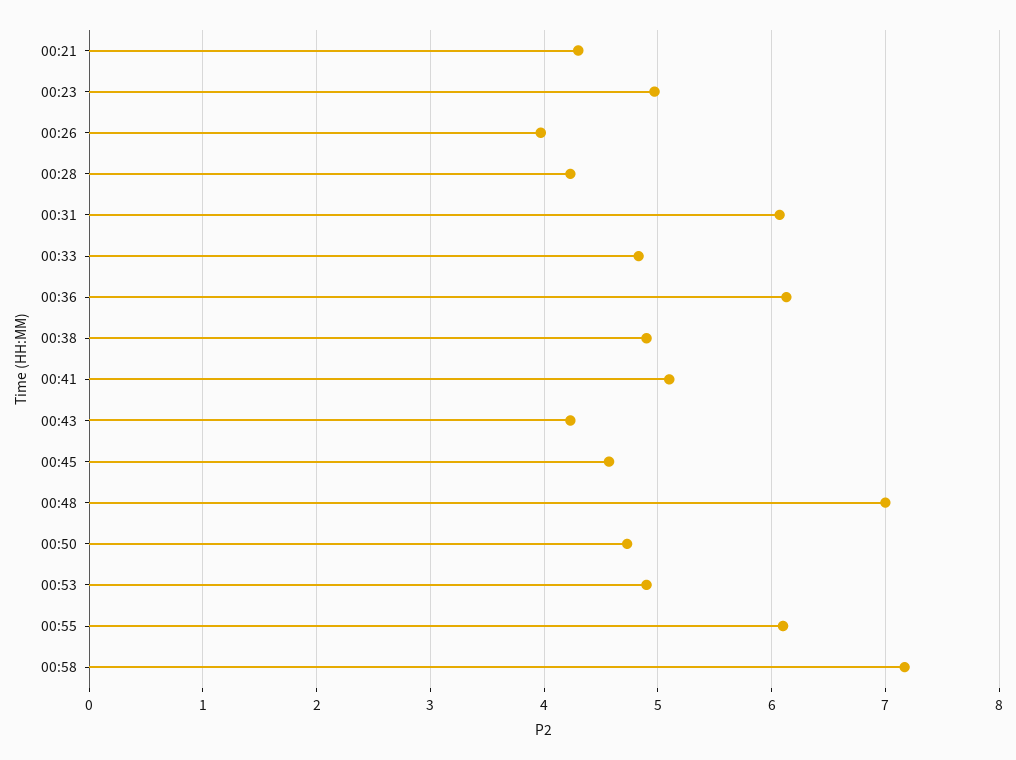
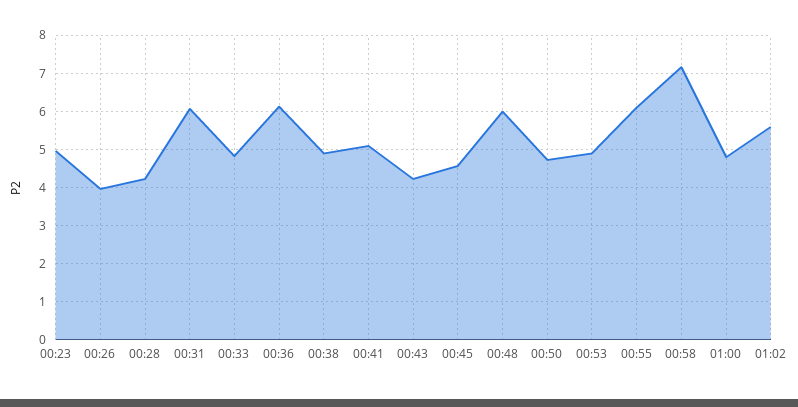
00:21: 4.3 -> none
00:48: 7 -> 6
01:00: none -> 4.8
01:02: none -> 5.6

